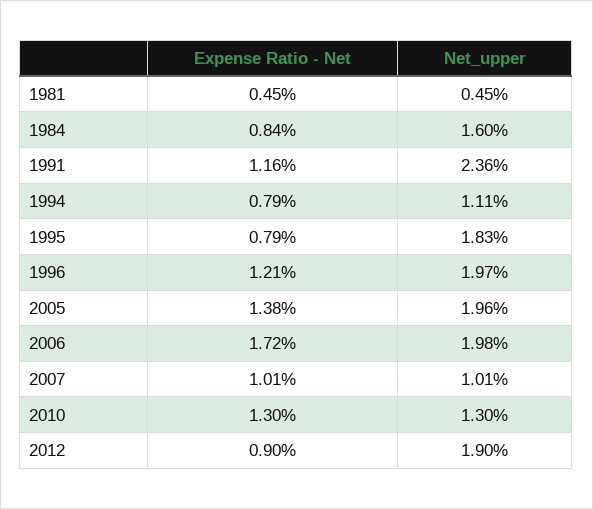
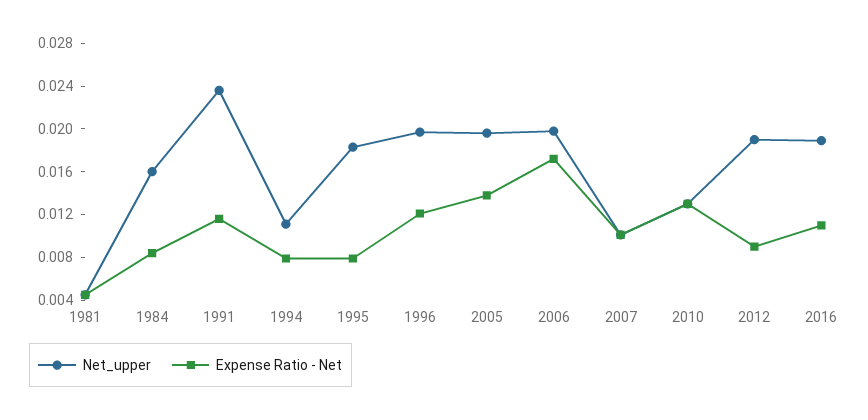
Net_upper, 2016: none -> 0.019
Expense Ratio - Net, 2016: none -> 0.011

